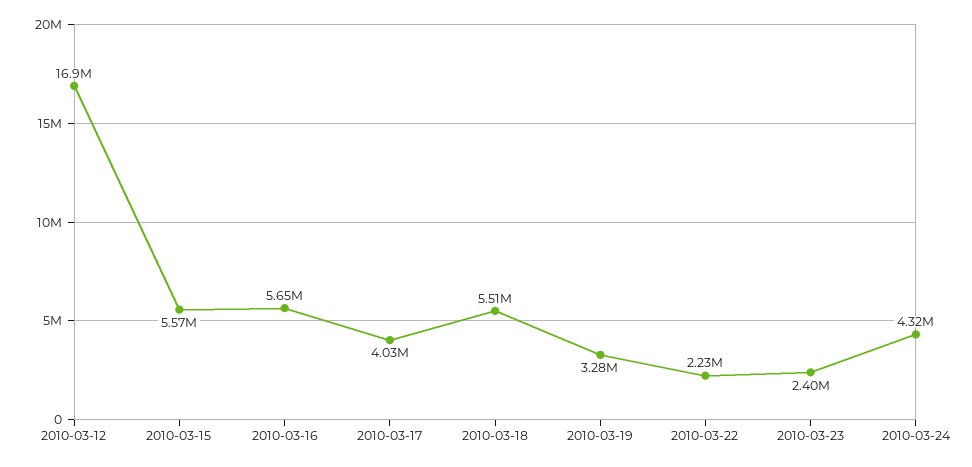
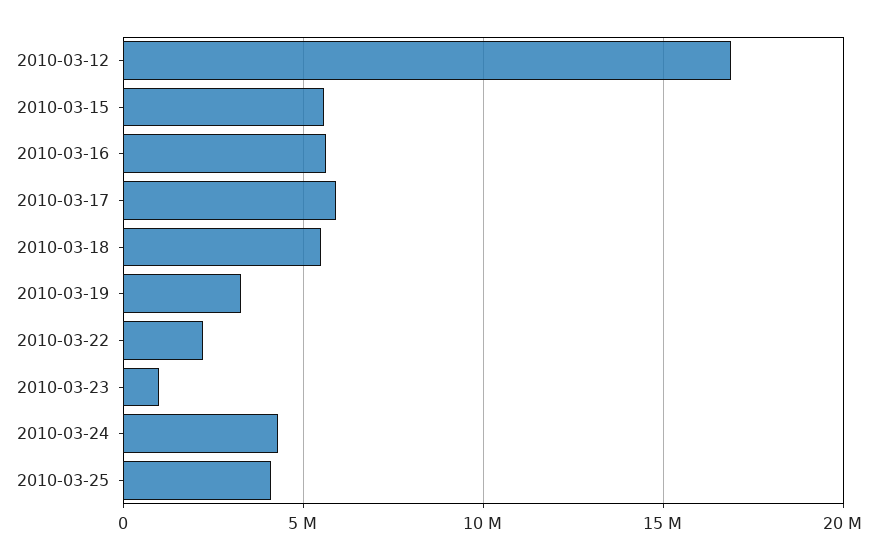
2010-03-17: 4030000 -> 6000000
2010-03-23: 2400000 -> 1000000
2010-03-25: none -> 4000000

